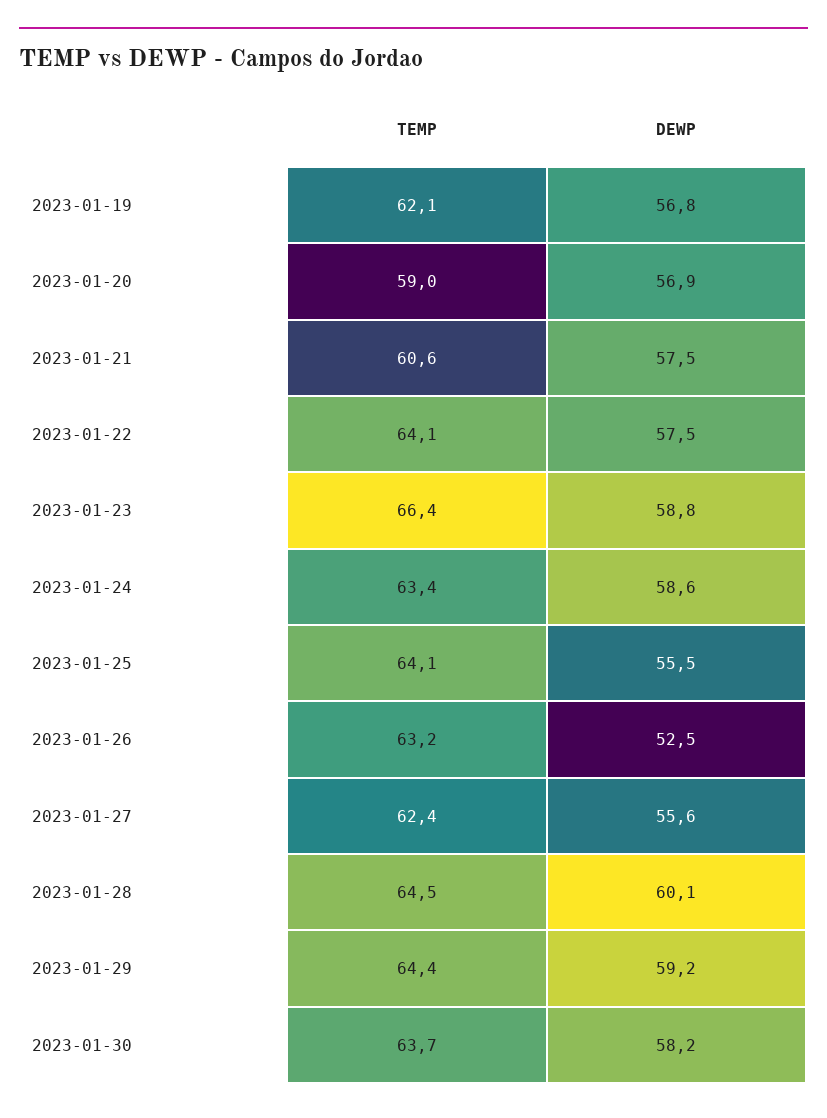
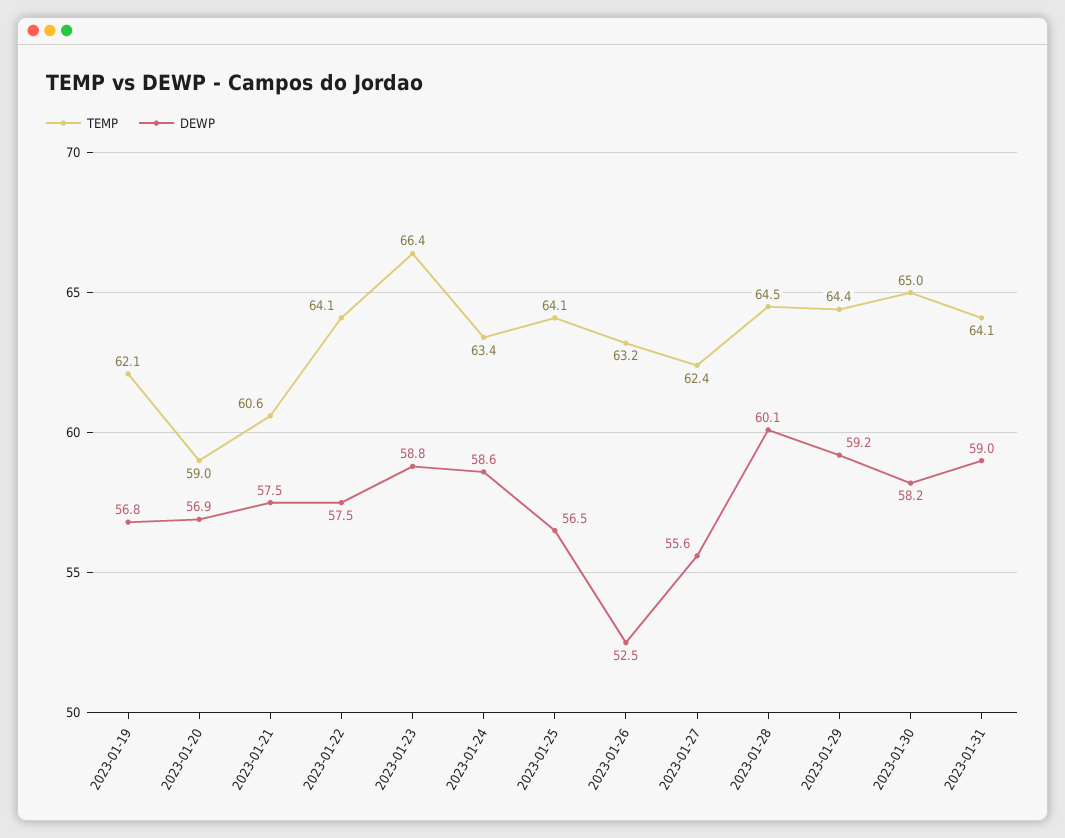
DEWP, 2023-01-25: 55.5 -> 56.5
TEMP, 2023-01-30: 63.7 -> 65
TEMP, 2023-01-31: none -> 64.1
DEWP, 2023-01-31: none -> 59

